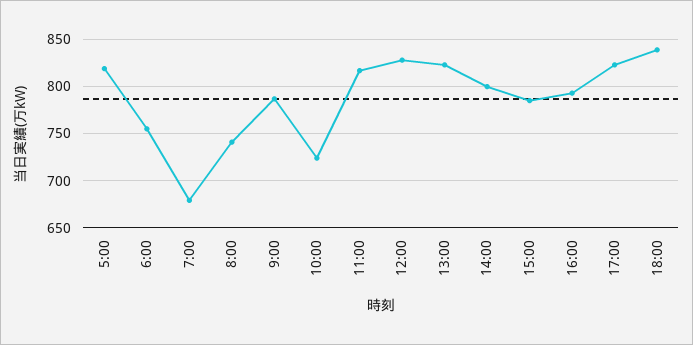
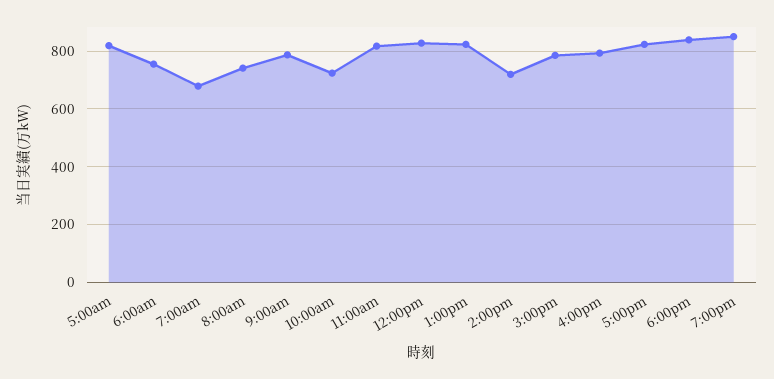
14:00: 800 -> 725
7:00pm: none -> 850

